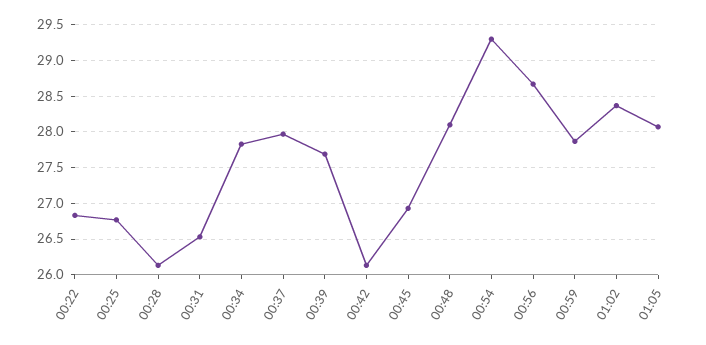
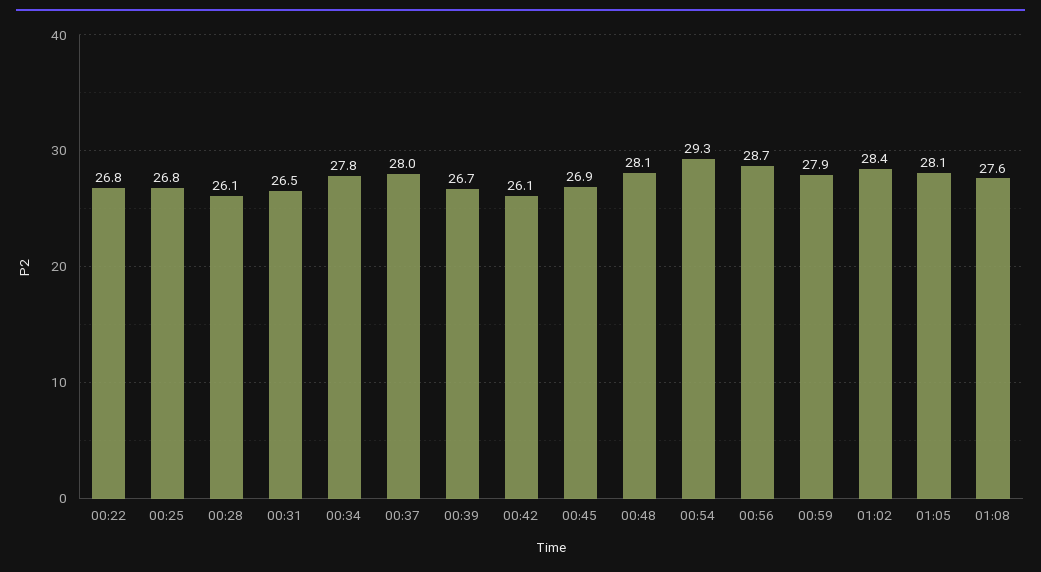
00:39: 27.7 -> 26.7
01:08: none -> 27.6

